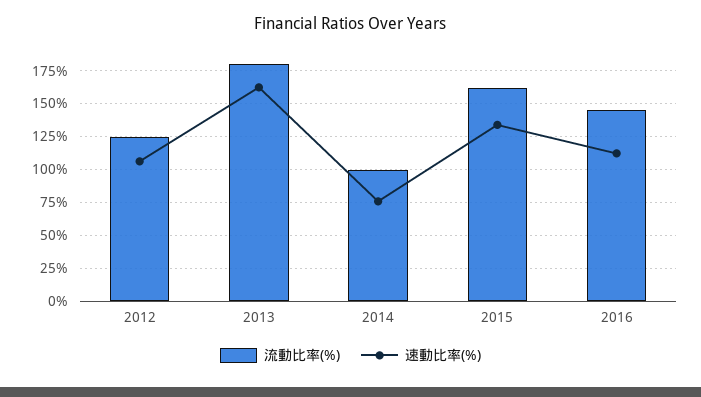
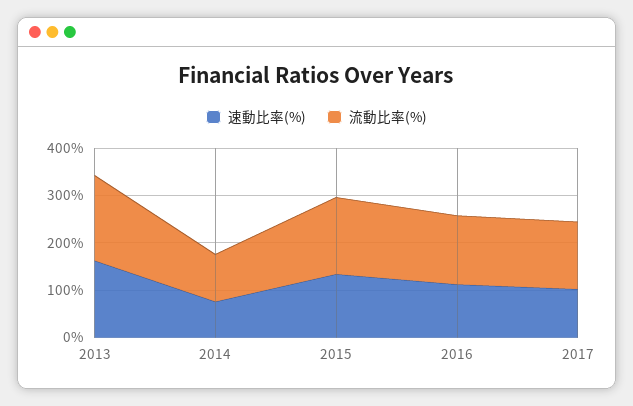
流動比率(%), 2012: 125 -> none
速動比率(%), 2012: 105 -> none
速動比率(%), 2017: none -> 100
流動比率(%), 2017: none -> 140

